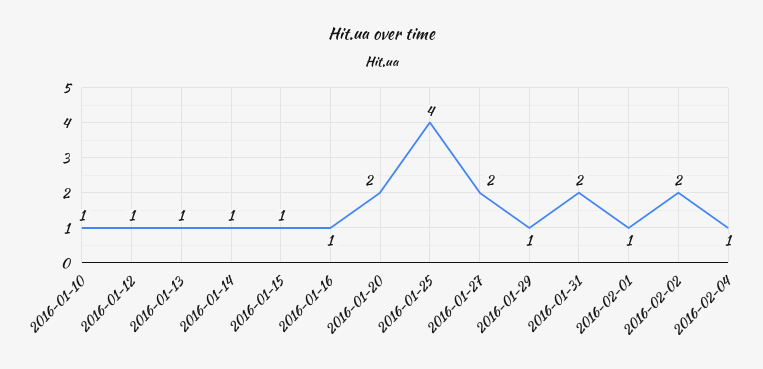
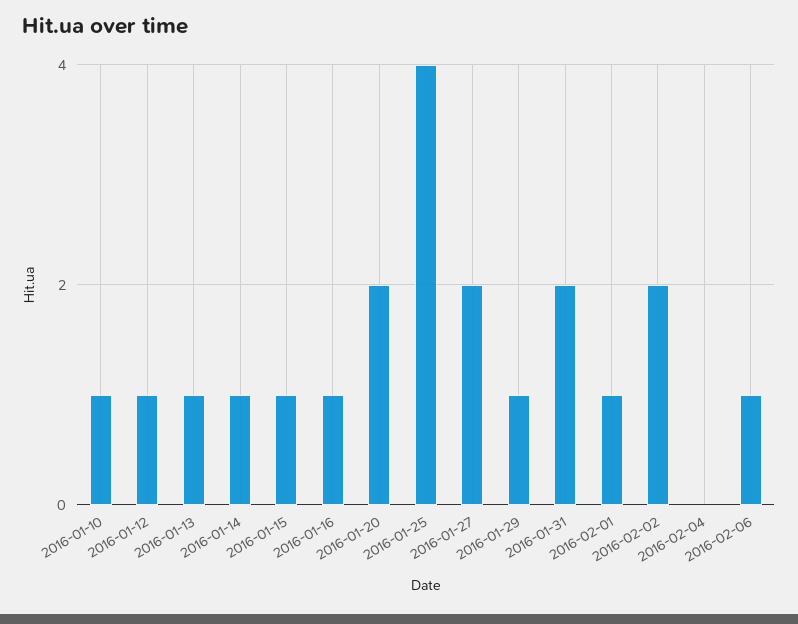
2016-02-04: 1 -> 0
2016-02-06: none -> 1

